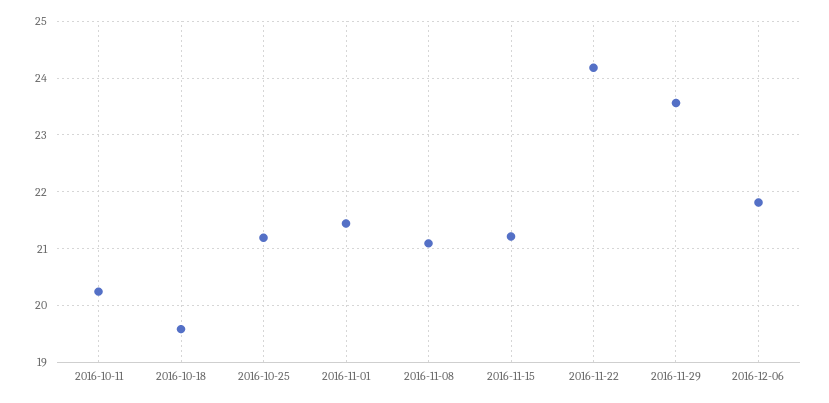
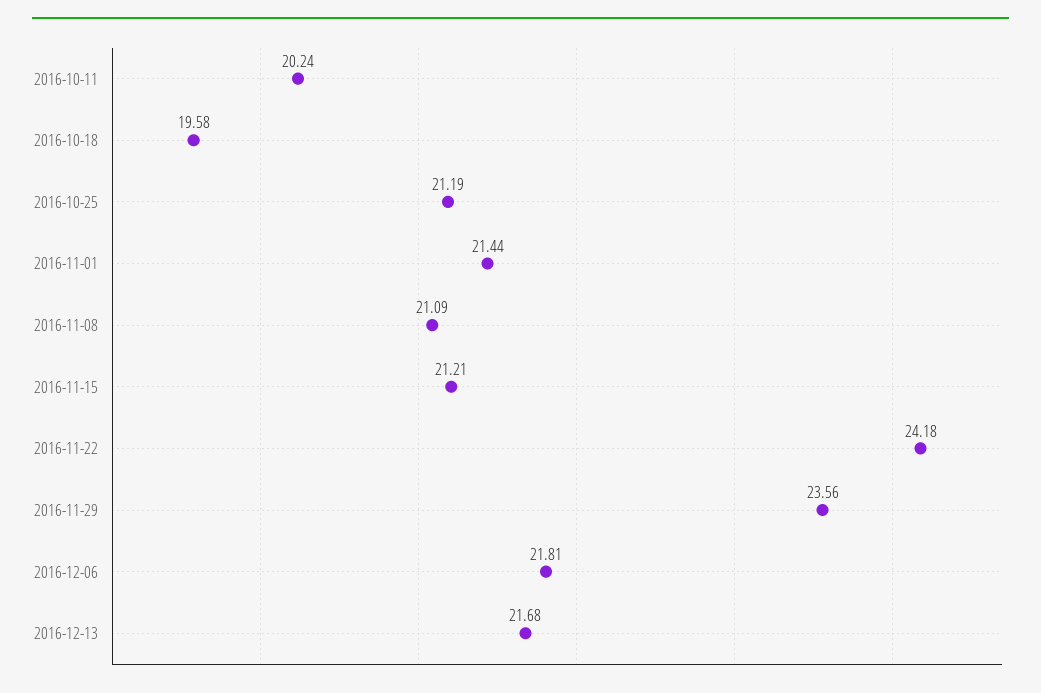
2016-12-13: none -> 21.68

